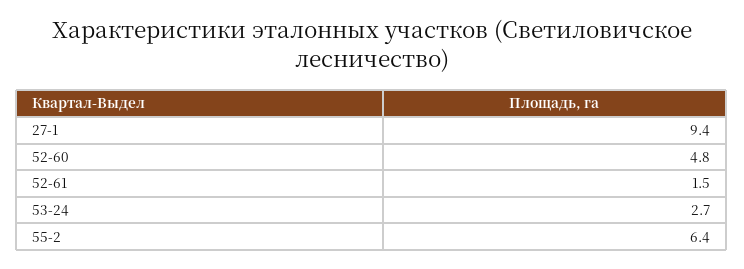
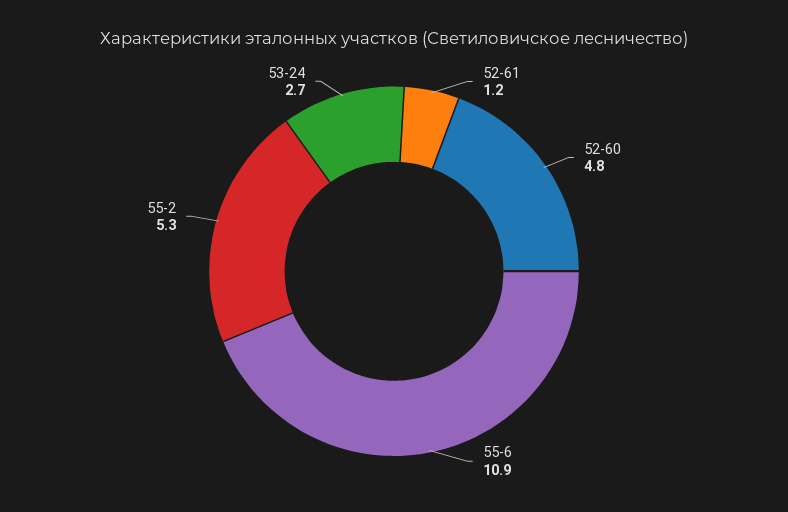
27-1: 9.4 -> none
52-61: 1.5 -> 1.2
55-2: 6.4 -> 5.3
55-6: none -> 10.9

